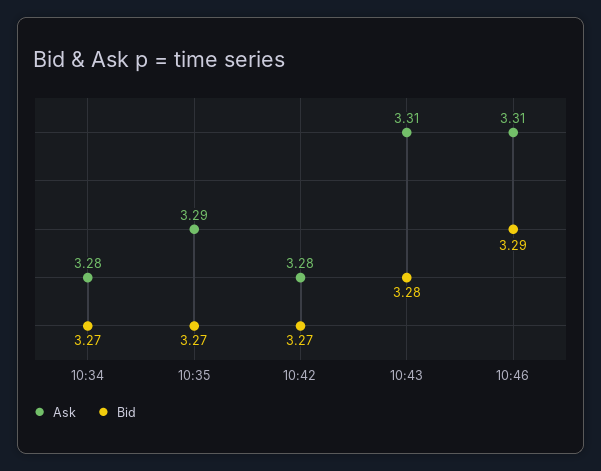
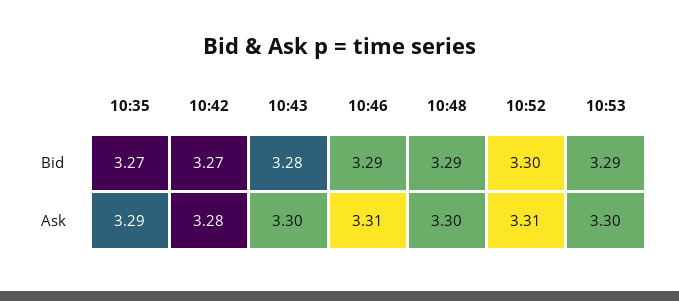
Ask, 10:34: 3.28 -> none
Bid, 10:34: 3.27 -> none
Ask, 10:43: 3.31 -> 3.3
Bid, 10:48: none -> 3.29
Bid, 10:52: none -> 3.3
Bid, 10:53: none -> 3.29
Ask, 10:48: none -> 3.3
Ask, 10:52: none -> 3.31
Ask, 10:53: none -> 3.3

